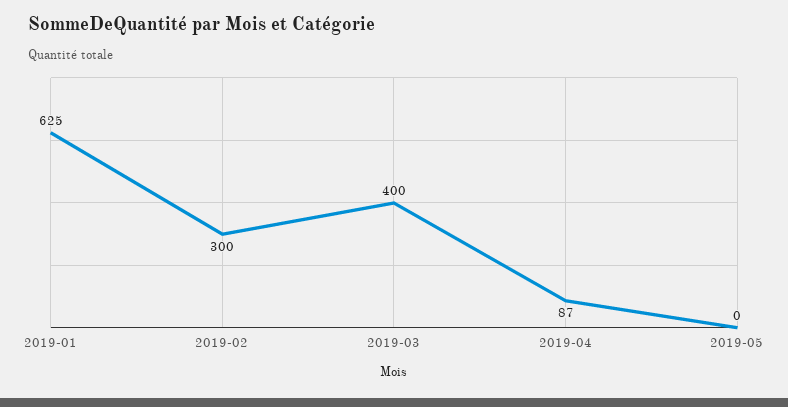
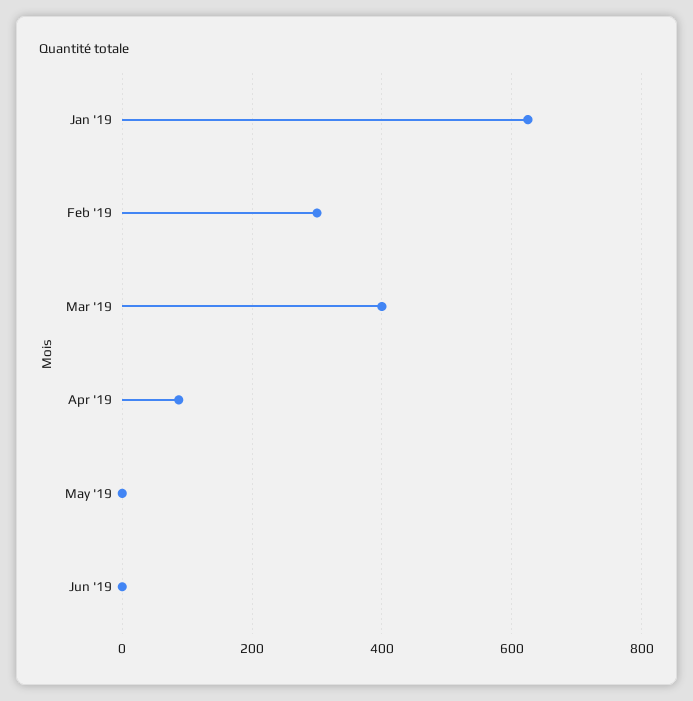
Jun '19: none -> 0

